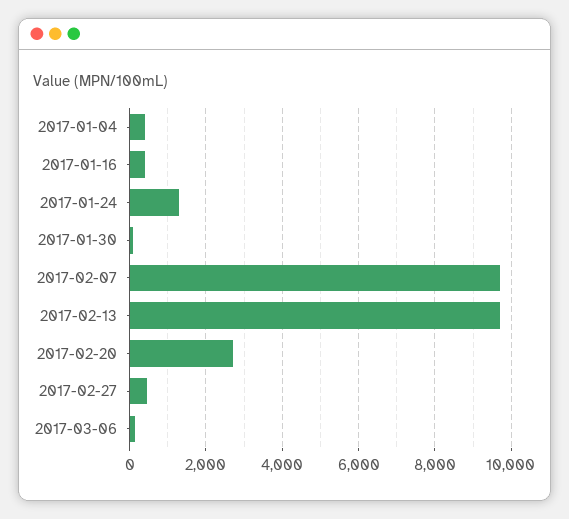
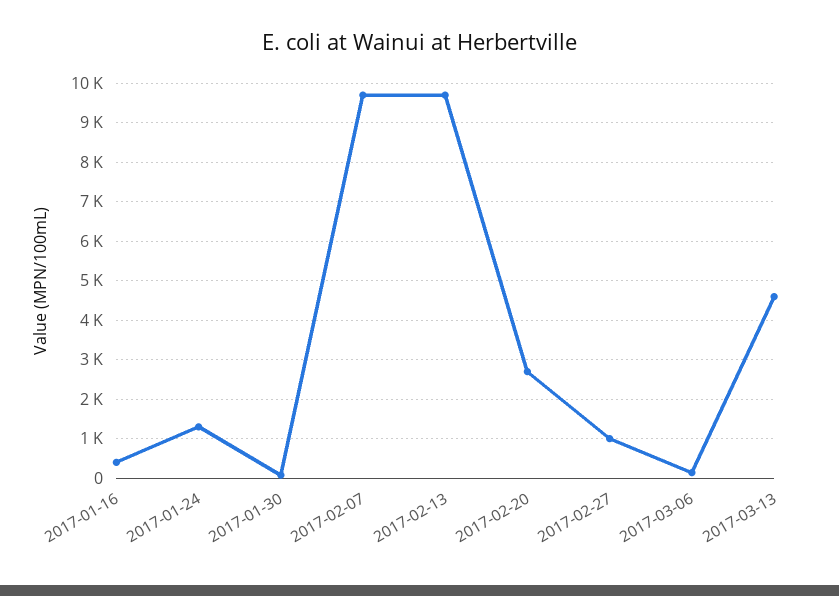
2017-01-04: 400 -> none
2017-02-27: 400 -> 1000
2017-03-13: none -> 4600

